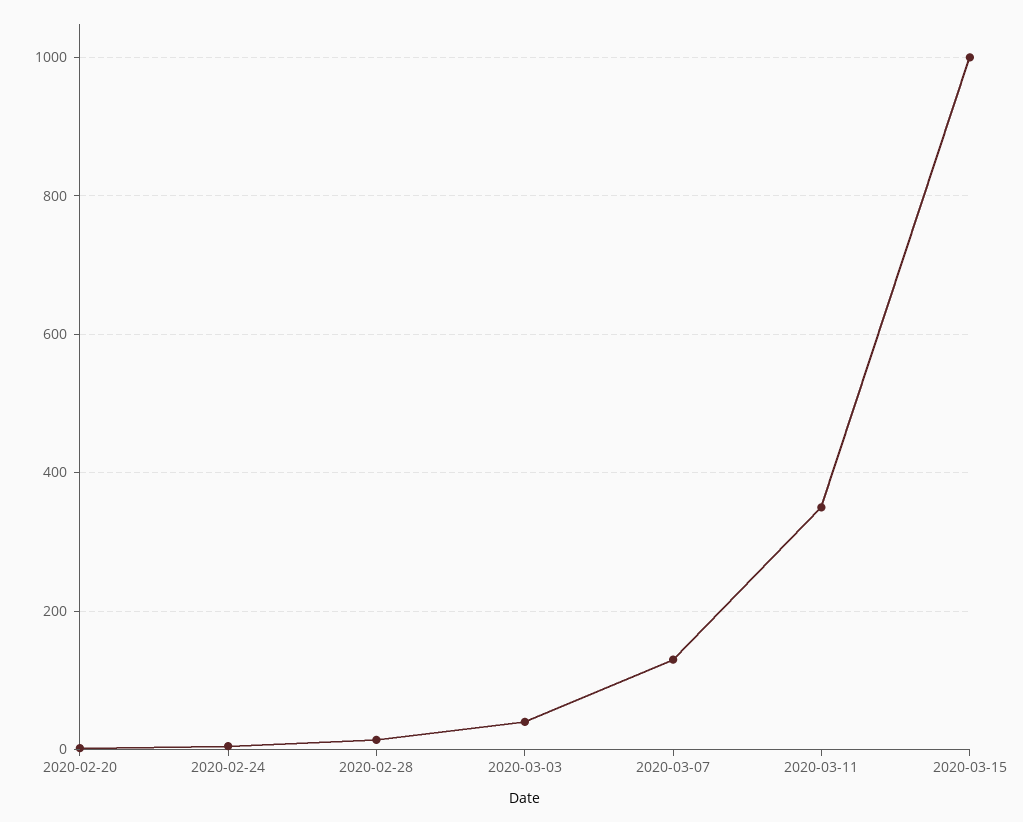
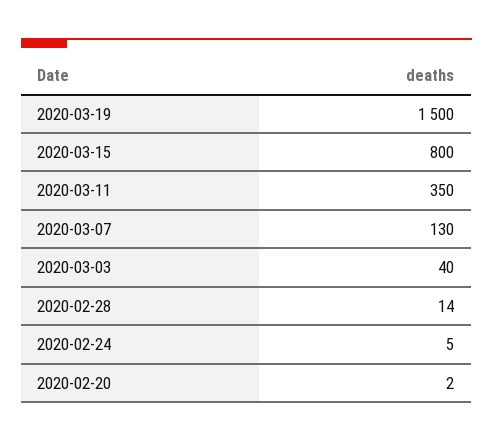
2020-03-15: 1000 -> 800
2020-03-19: none -> 1500

